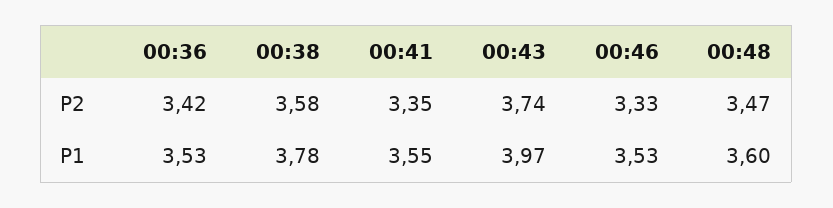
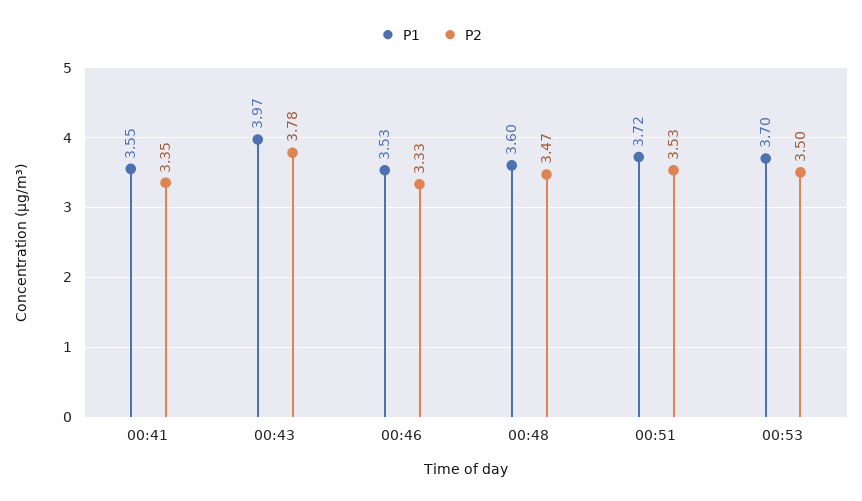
P2, 00:36: 3.42 -> none
P2, 00:38: 3.58 -> none
P2, 00:43: 3.74 -> 3.78
P1, 00:36: 3.53 -> none
P1, 00:38: 3.78 -> none
P1, 00:51: none -> 3.72
P2, 00:51: none -> 3.53
P1, 00:53: none -> 3.7
P2, 00:53: none -> 3.5

